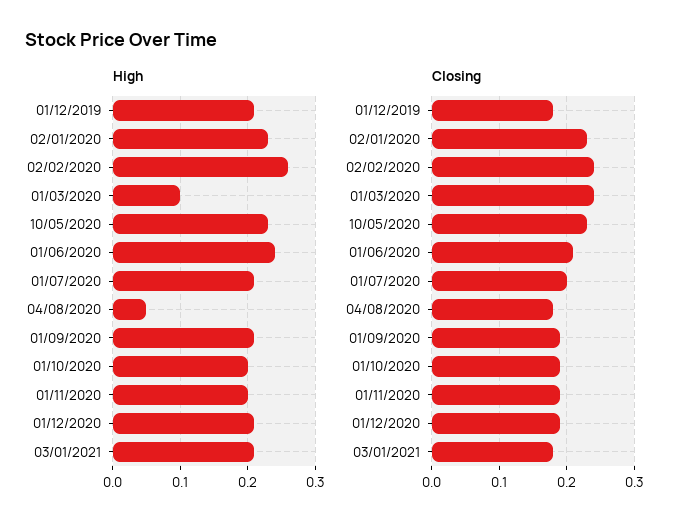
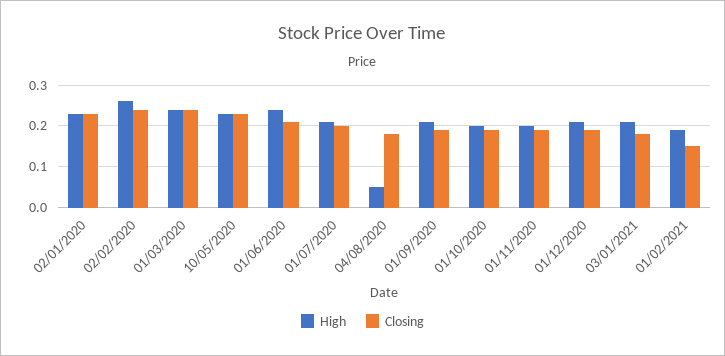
High, 01/12/2019: 0.21 -> none
High, 01/03/2020: 0.1 -> 0.25
Closing, 01/12/2019: 0.18 -> none
High, 01/02/2021: none -> 0.2
Closing, 01/02/2021: none -> 0.15

